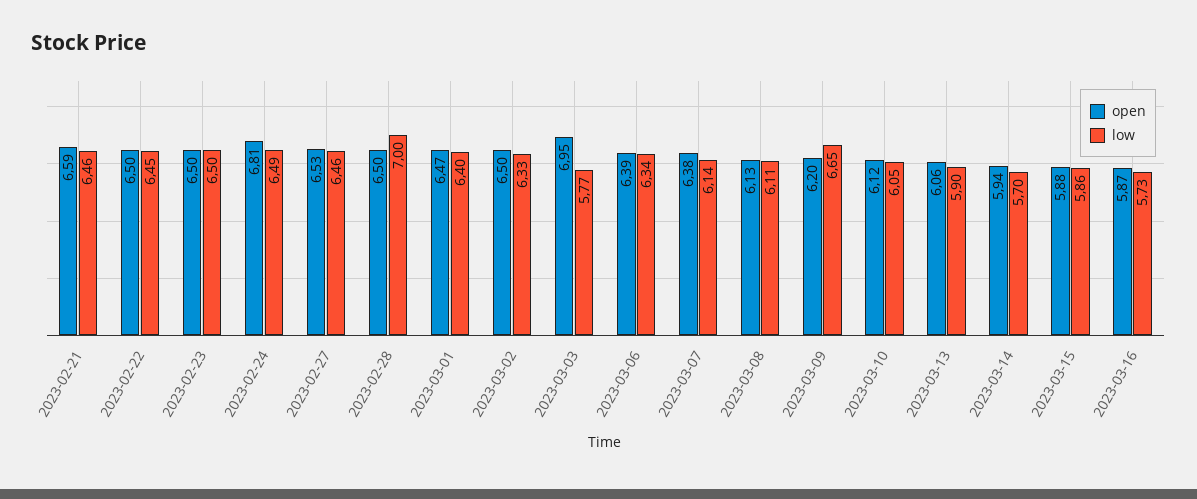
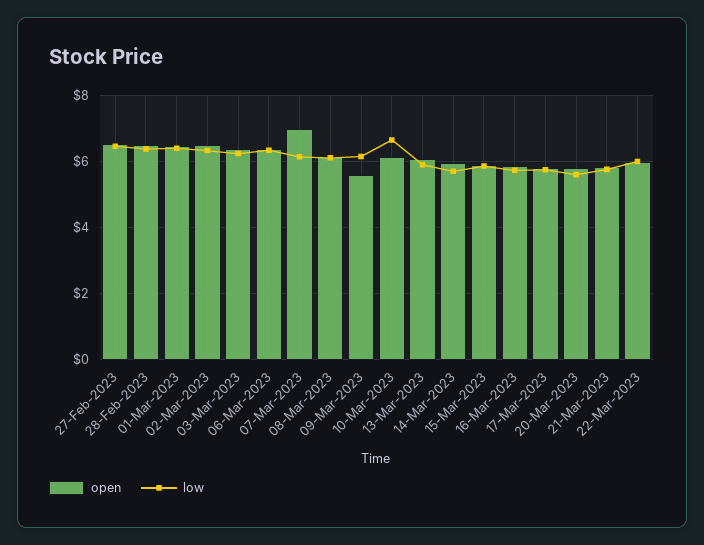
open, 2023-02-21: 6.59 -> none
low, 2023-02-21: 6.46 -> none
open, 2023-02-22: 6.5 -> none
low, 2023-02-22: 6.45 -> none
open, 2023-02-23: 6.5 -> none
low, 2023-02-23: 6.5 -> none
open, 2023-02-24: 6.81 -> none
low, 2023-02-24: 6.49 -> none
low, 2023-02-28: 7 -> 6.4
open, 2023-03-03: 6.95 -> 6.4
low, 2023-03-03: 5.77 -> 6.2
open, 2023-03-07: 6.38 -> 7
open, 2023-03-09: 6.2 -> 5.6
low, 2023-03-09: 6.65 -> 6.2
low, 2023-03-10: 6.05 -> 6.6
open, 17-Mar-2023: none -> 5.8
low, 17-Mar-2023: none -> 5.8
open, 20-Mar-2023: none -> 5.8
low, 20-Mar-2023: none -> 5.6
open, 21-Mar-2023: none -> 5.8
low, 21-Mar-2023: none -> 5.8
open, 22-Mar-2023: none -> 6
low, 22-Mar-2023: none -> 6

